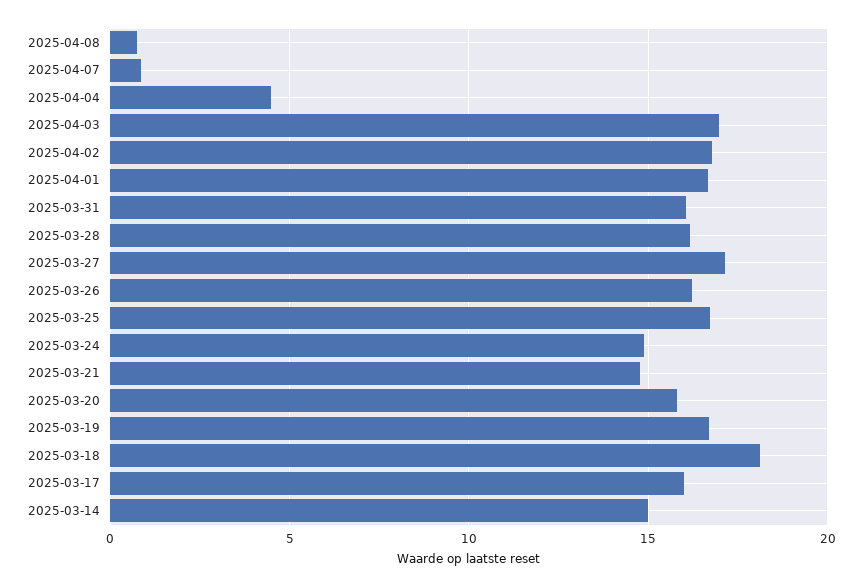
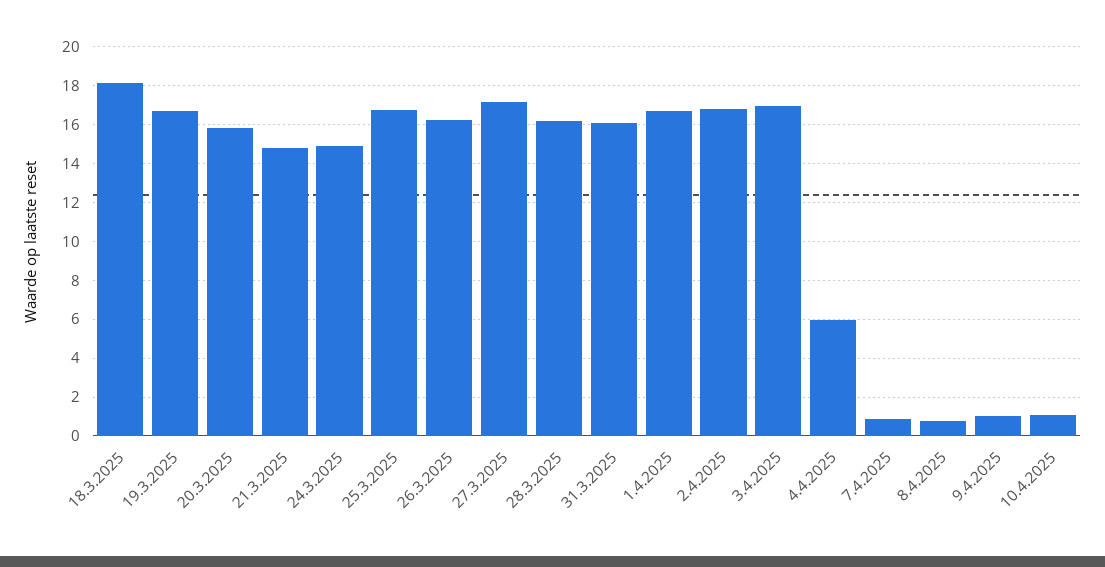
2025-04-04: 4.5 -> 6
2025-03-17: 16 -> none
2025-03-14: 15 -> none
9.4.2025: none -> 1
10.4.2025: none -> 1

